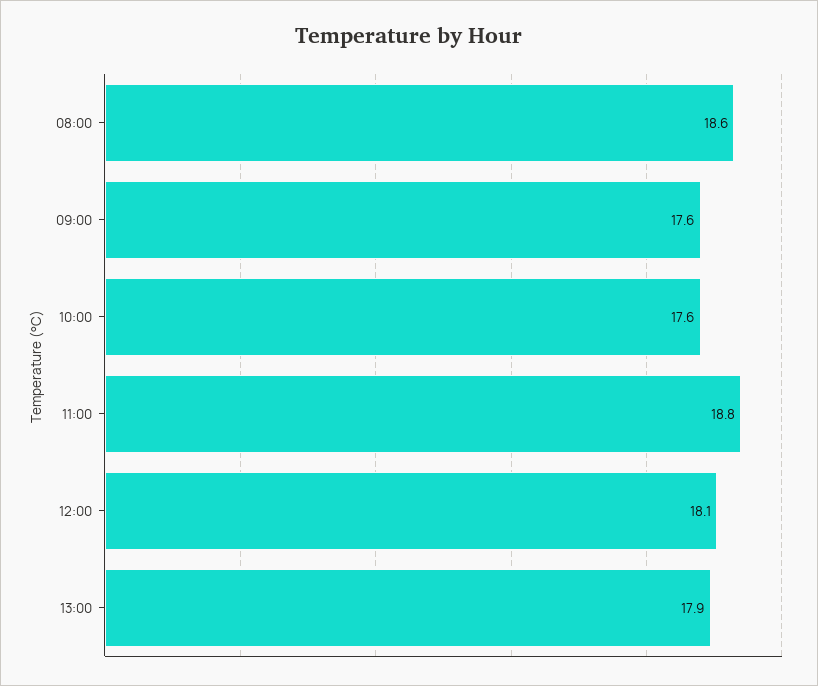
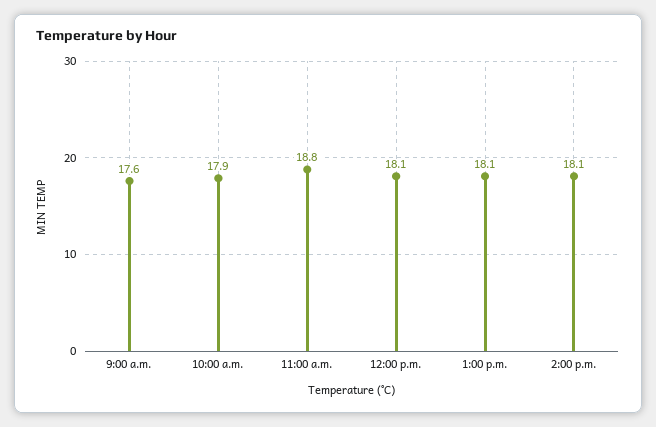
08:00: 18.6 -> none
10:00: 17.6 -> 17.9
13:00: 17.9 -> 18.1
2:00 p.m.: none -> 18.1

